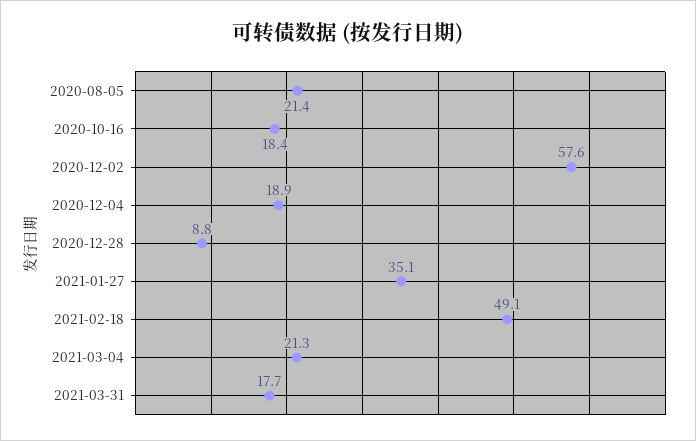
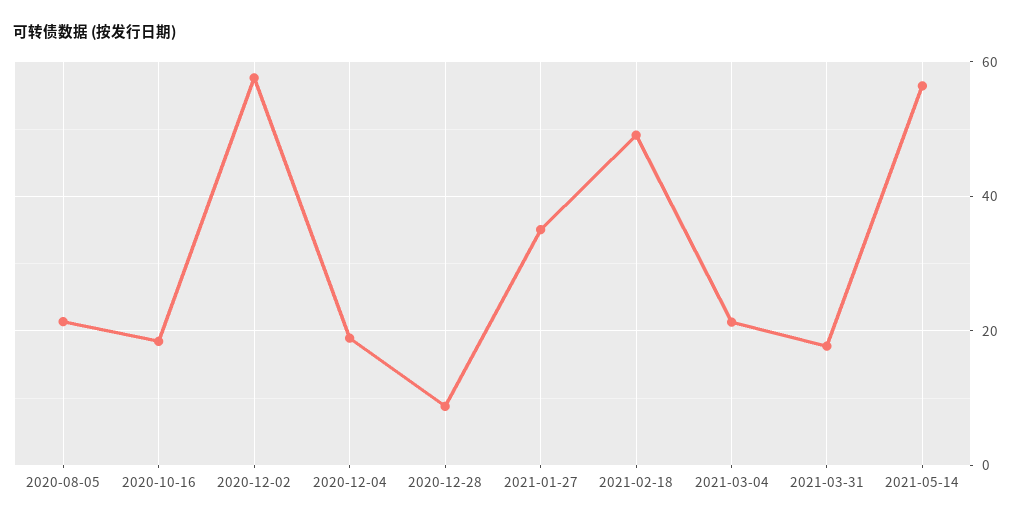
2021-05-14: none -> 56

